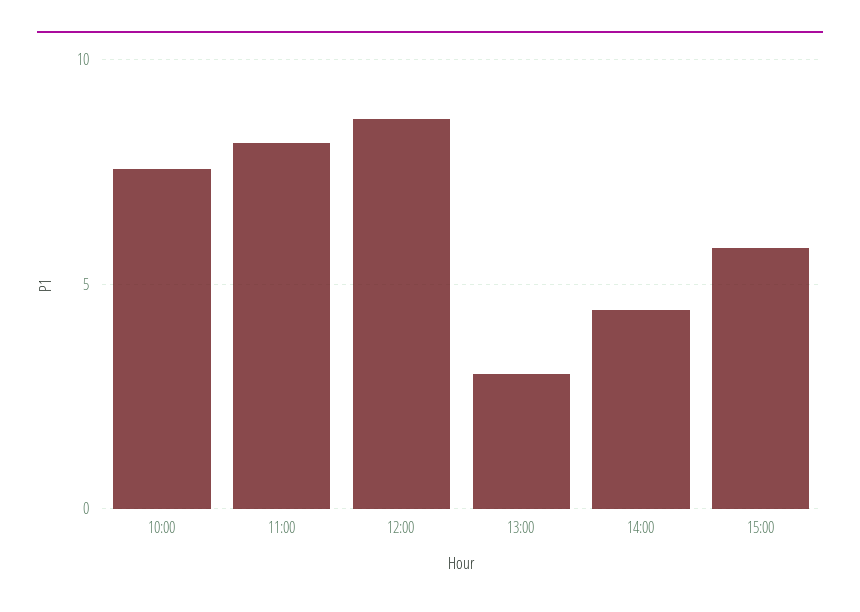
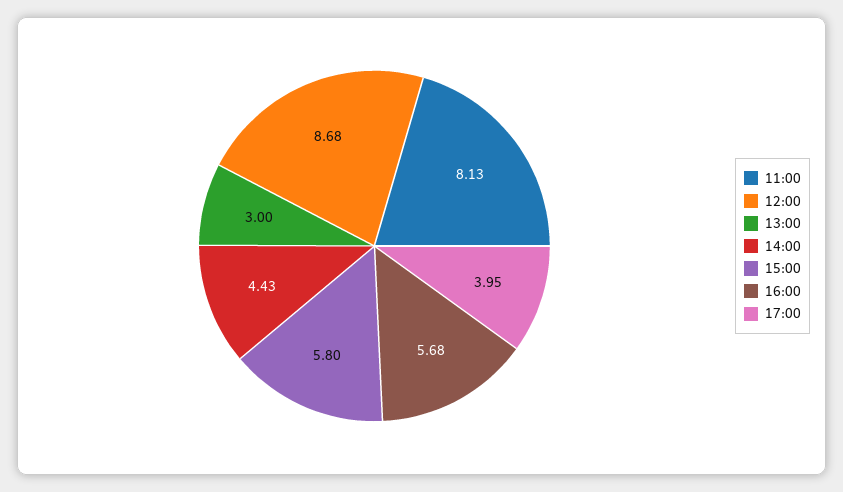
10:00: 7.5 -> none
16:00: none -> 5.68
17:00: none -> 3.95

